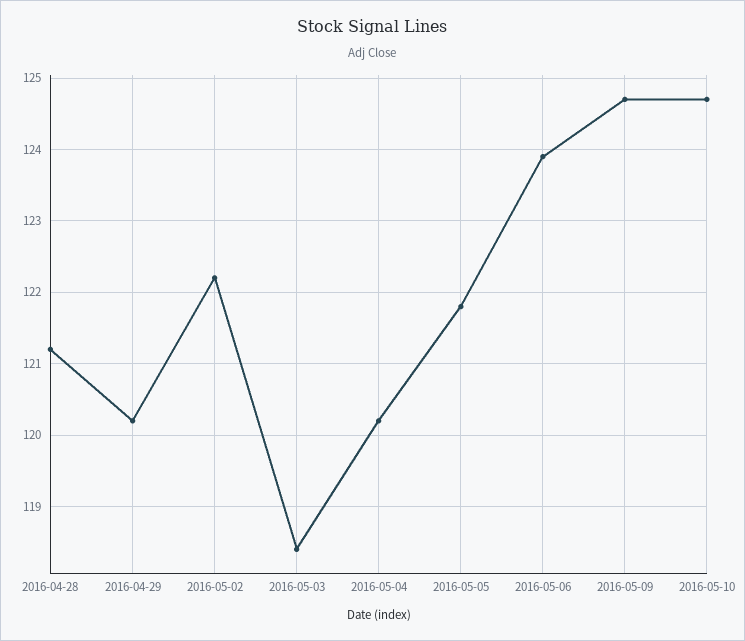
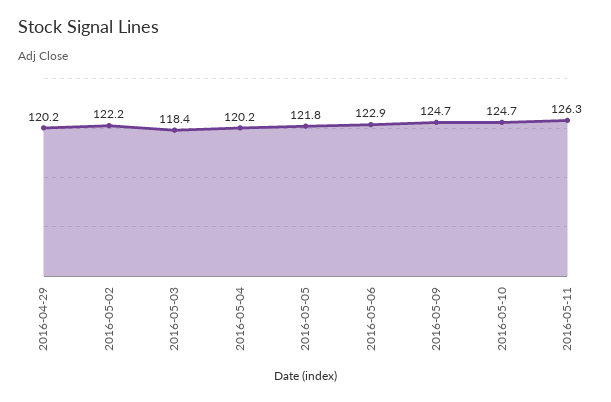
2016-04-28: 121.2 -> none
2016-05-06: 123.9 -> 122.9
2016-05-11: none -> 126.3

